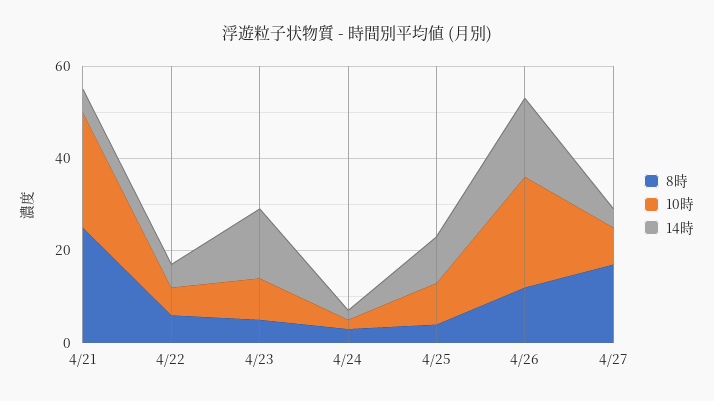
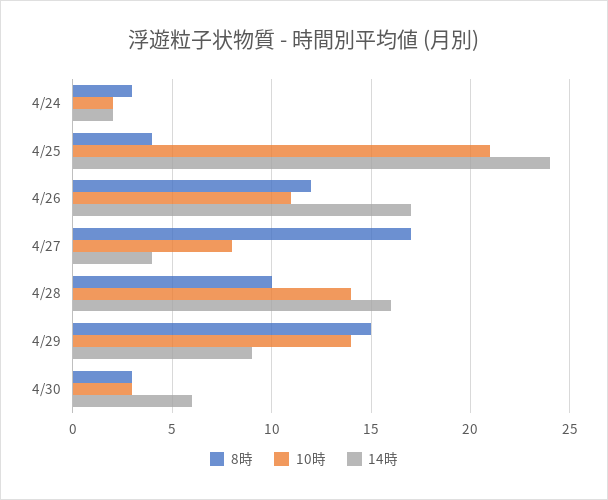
8時, 4/21: 25 -> none
10時, 4/21: 25 -> none
14時, 4/21: 5 -> none
8時, 4/22: 5 -> none
10時, 4/22: 5 -> none
14時, 4/22: 5 -> none
8時, 4/23: 5 -> none
10時, 4/23: 10 -> none
14時, 4/23: 15 -> none
10時, 4/25: 10 -> 21
14時, 4/25: 10 -> 24
10時, 4/26: 25 -> 11
8時, 4/28: none -> 10
10時, 4/28: none -> 14
14時, 4/28: none -> 16
8時, 4/29: none -> 15
10時, 4/29: none -> 14
14時, 4/29: none -> 9
8時, 4/30: none -> 3
10時, 4/30: none -> 3
14時, 4/30: none -> 6

